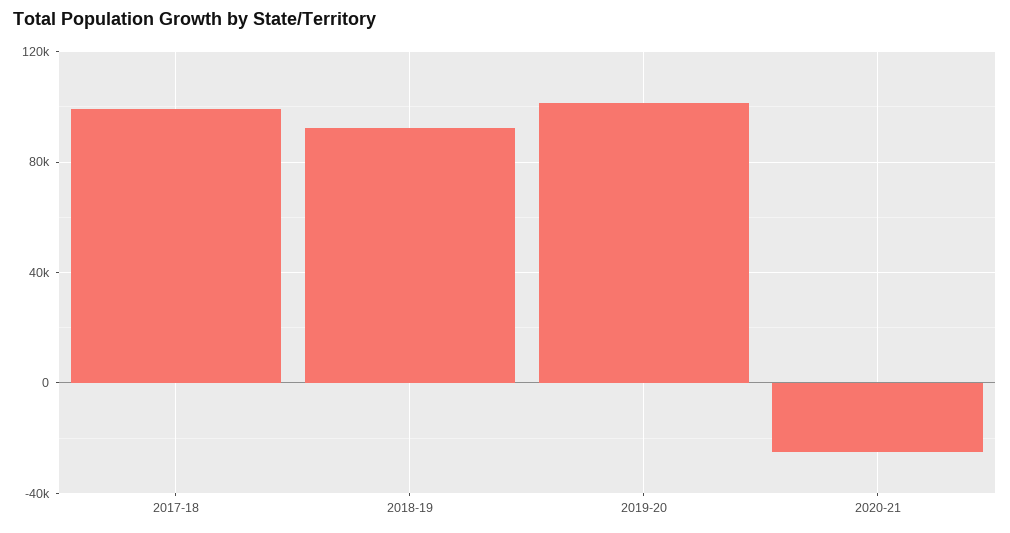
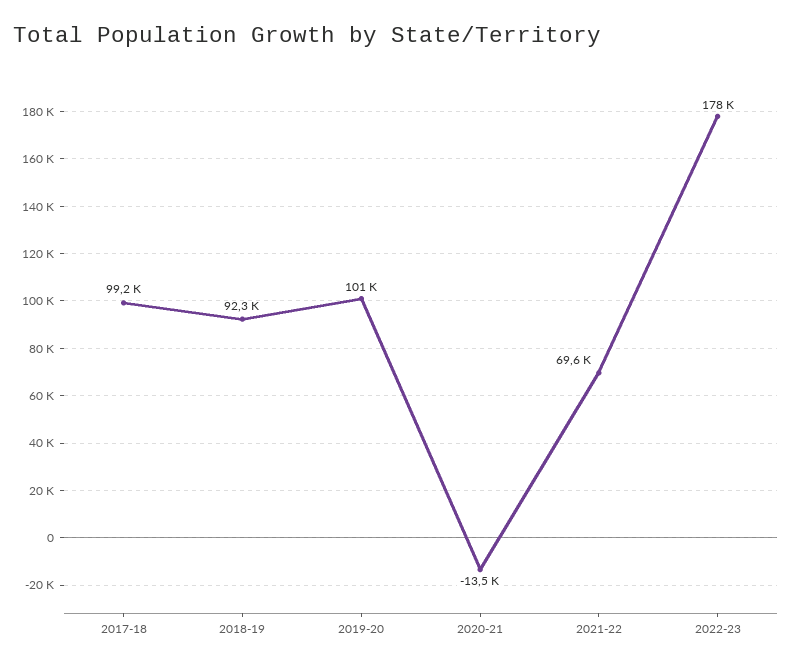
2020-21: -25000 -> -13500
2021-22: none -> 69600
2022-23: none -> 178000

